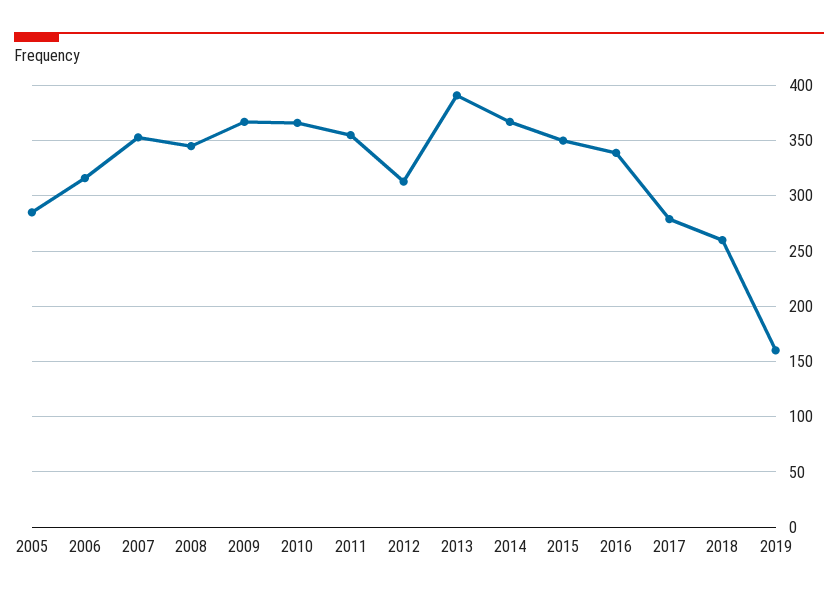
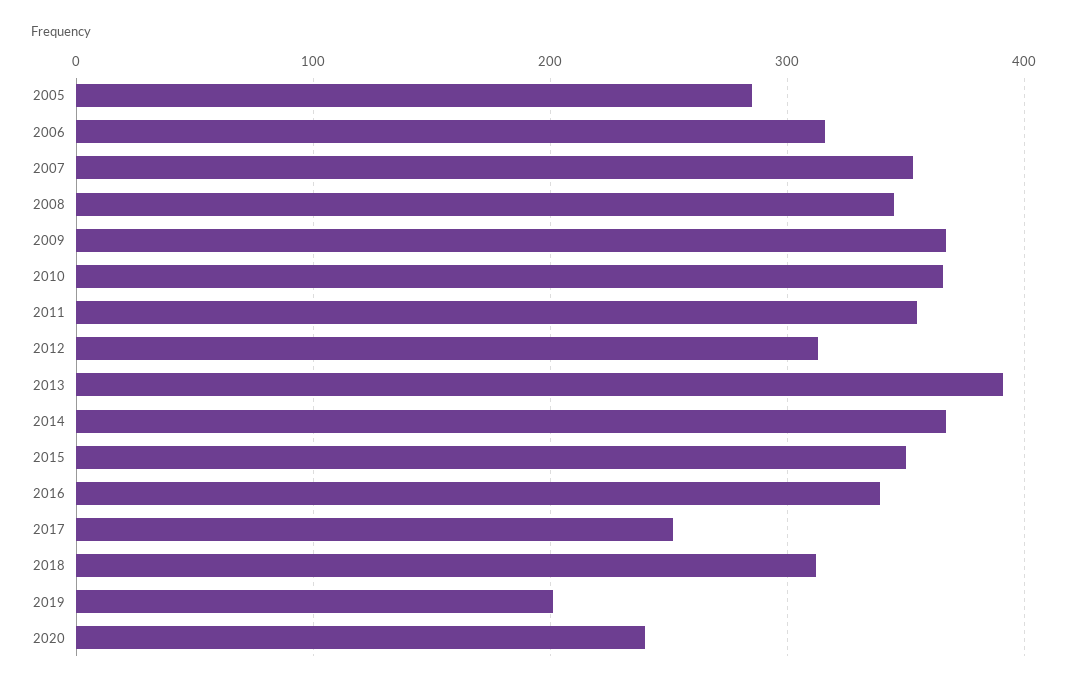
2017: 280 -> 250
2018: 260 -> 310
2019: 160 -> 200
2020: none -> 240

